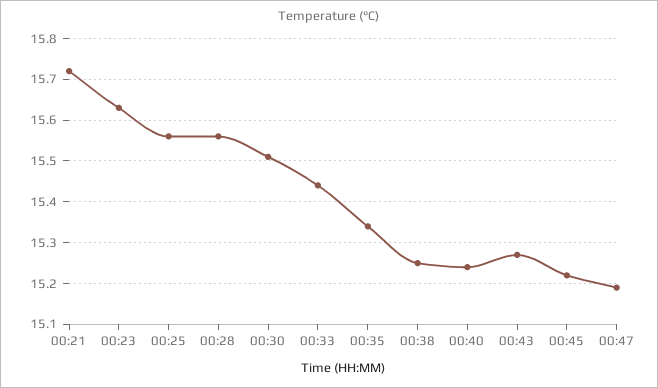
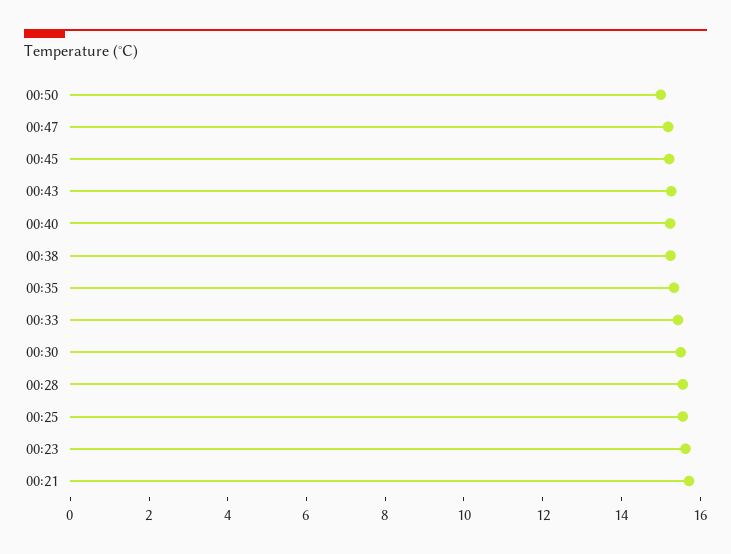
00:50: none -> 15

